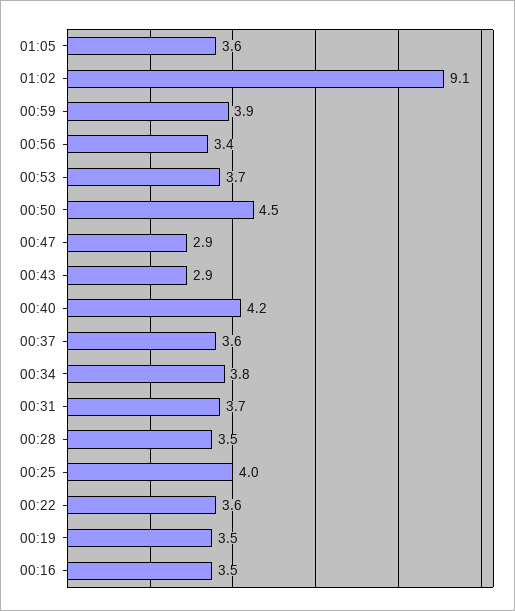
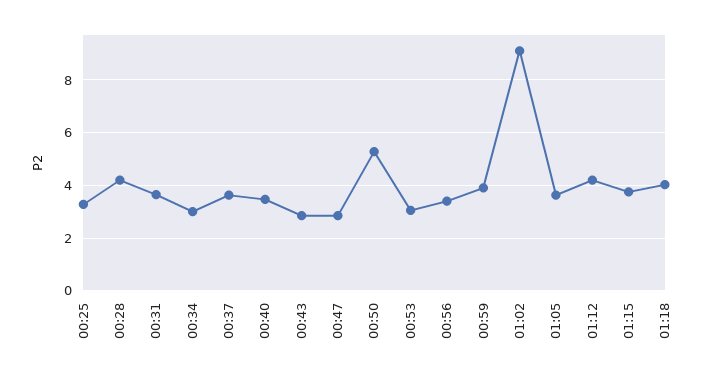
00:53: 3.7 -> 3
00:50: 4.5 -> 5.25
00:40: 4.2 -> 3.5
00:34: 3.8 -> 3
00:28: 3.5 -> 4.25
00:25: 4 -> 3.25
00:22: 3.6 -> none
00:19: 3.5 -> none
00:16: 3.5 -> none
01:12: none -> 4.25
01:15: none -> 3.75
01:18: none -> 4

